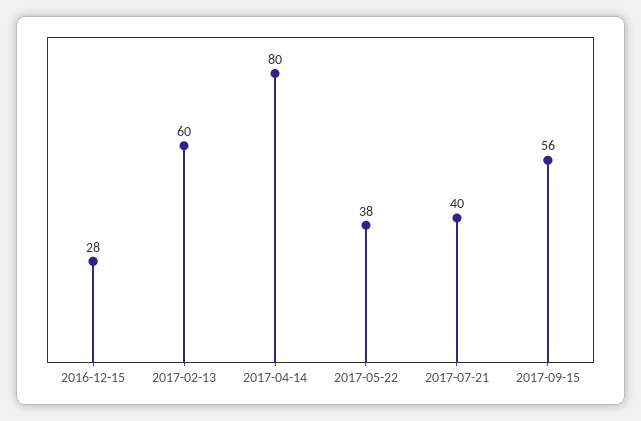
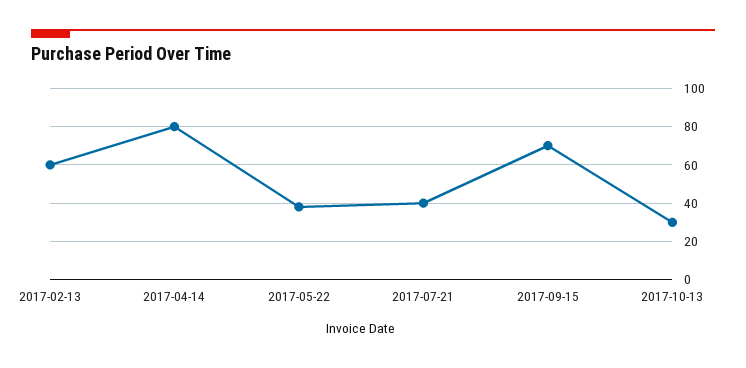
2016-12-15: 28 -> none
2017-09-15: 56 -> 70
2017-10-13: none -> 30

